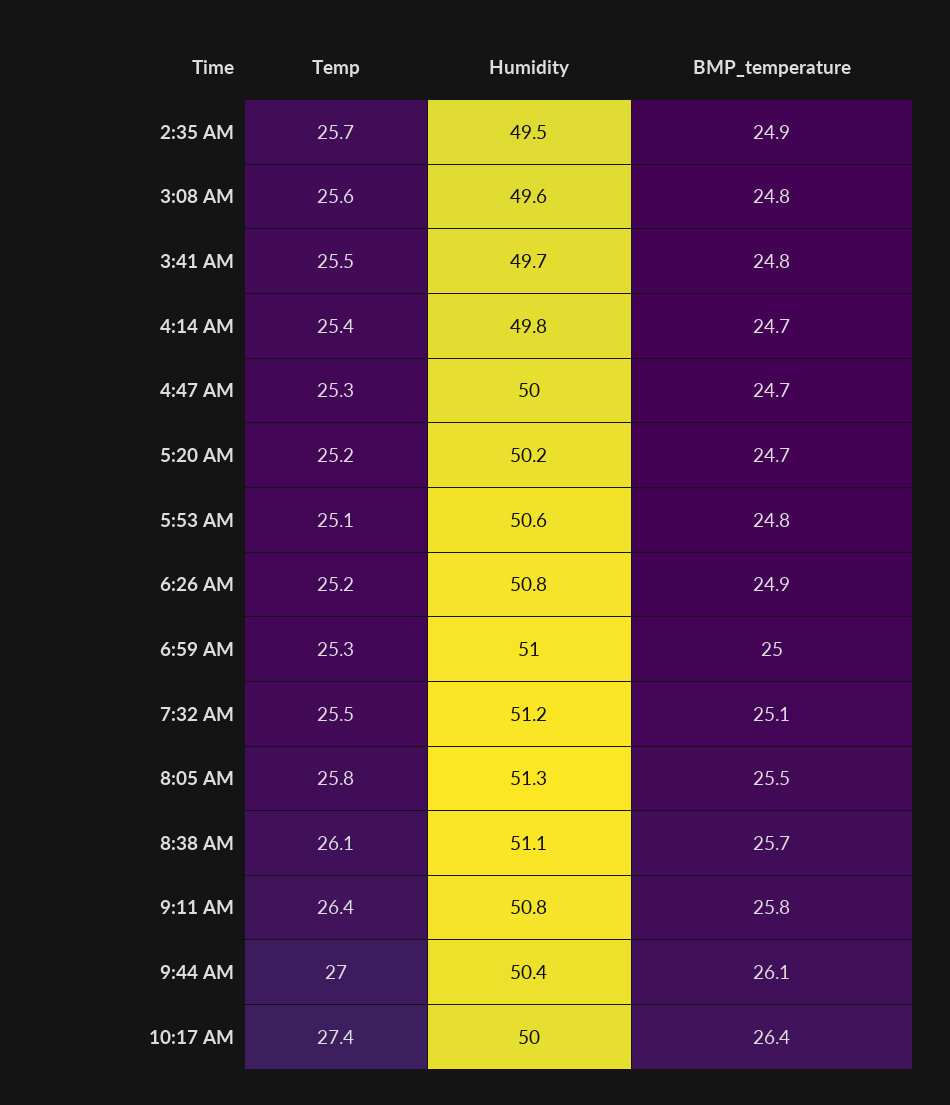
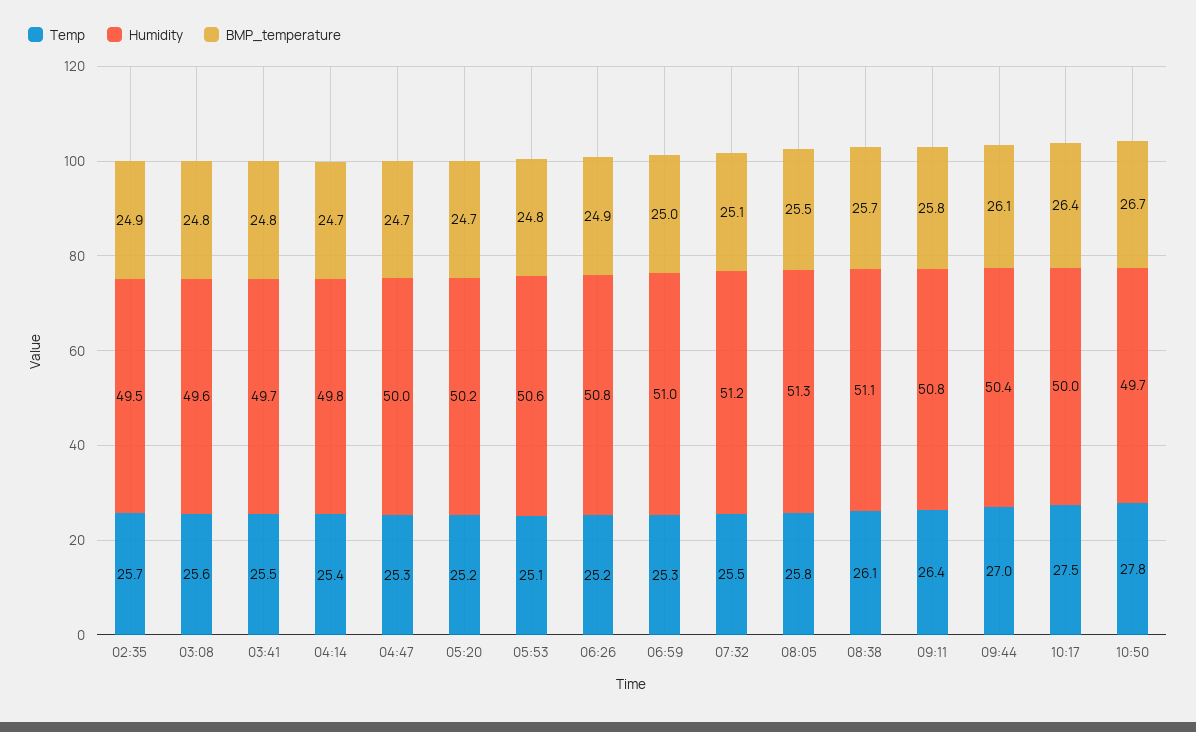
Temp, 10:17 AM: 27.4 -> 27.5
Temp, 10:50: none -> 27.8
Humidity, 10:50: none -> 49.7
BMP_temperature, 10:50: none -> 26.7

